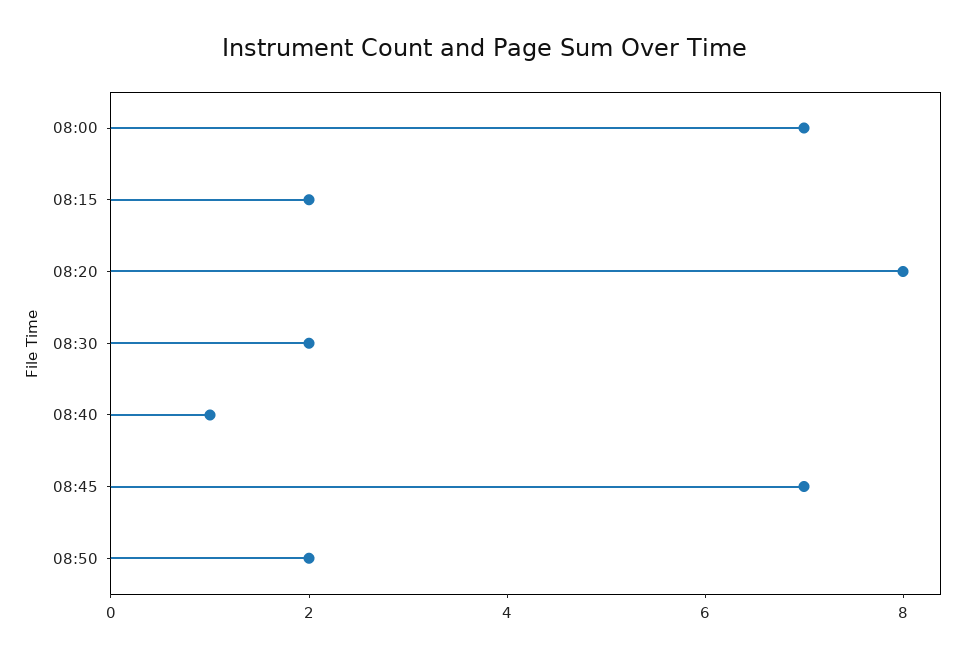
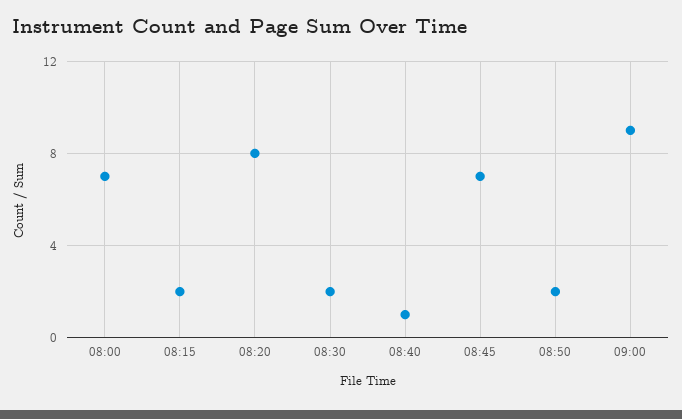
09:00: none -> 9

